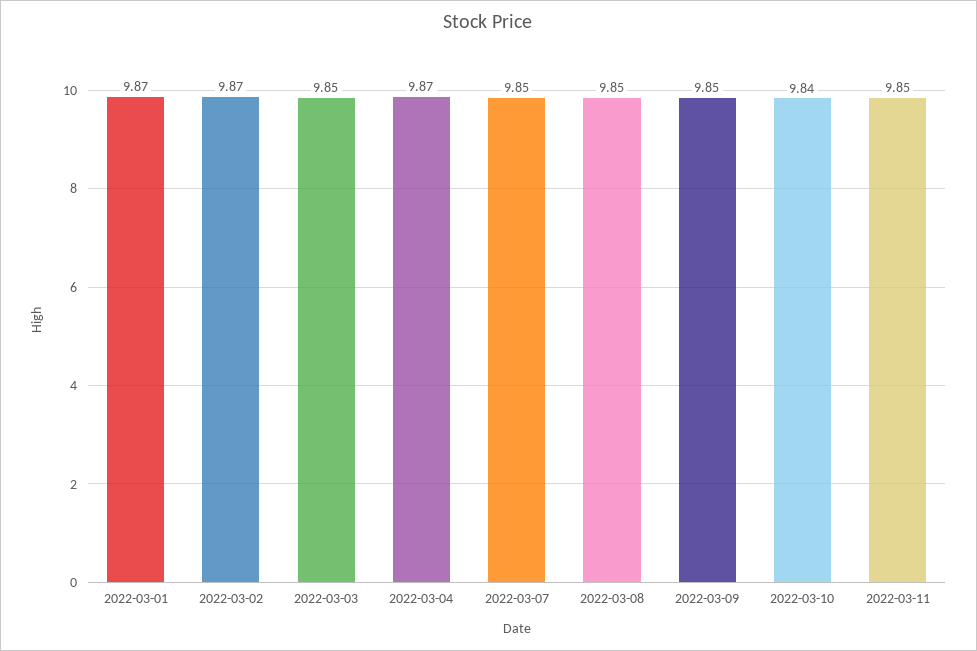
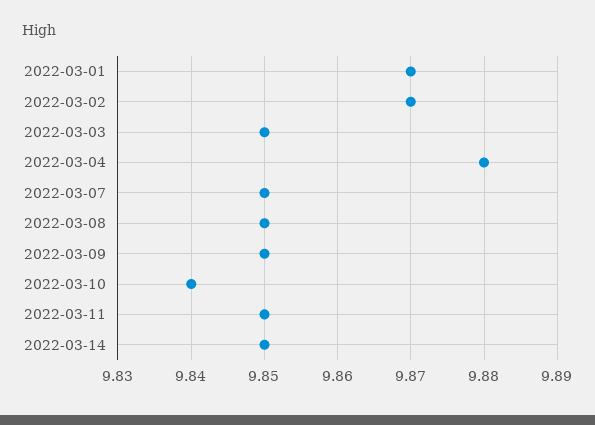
2022-03-04: 9.87 -> 9.88
2022-03-14: none -> 9.85

